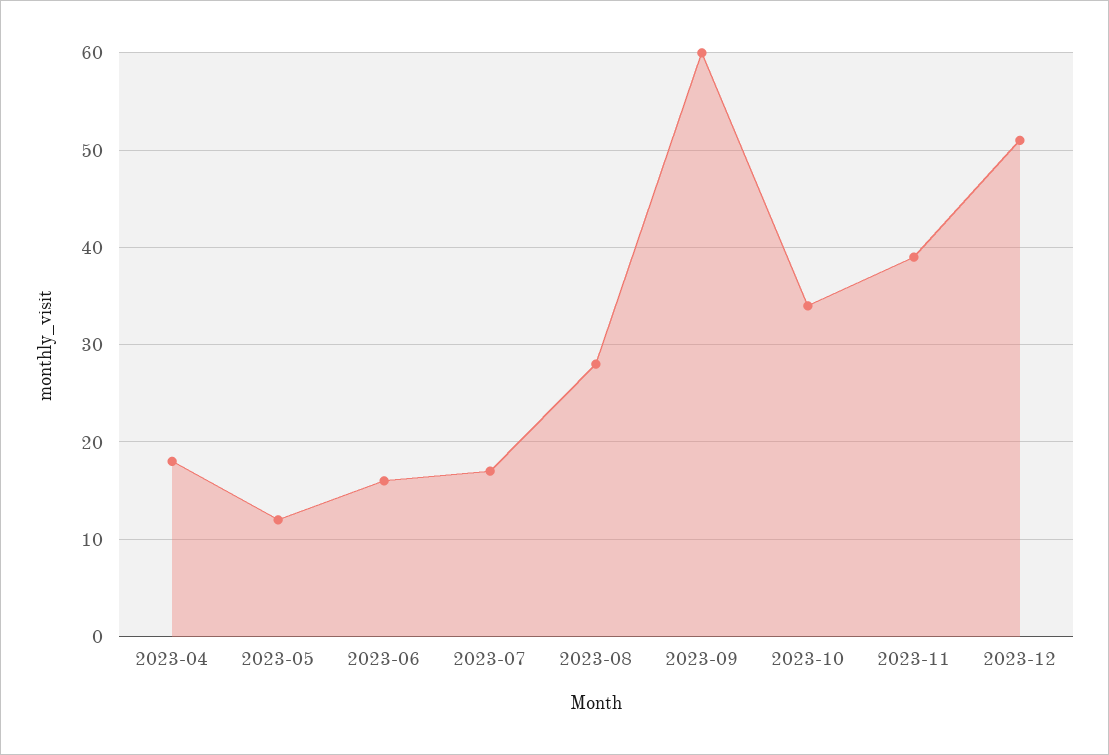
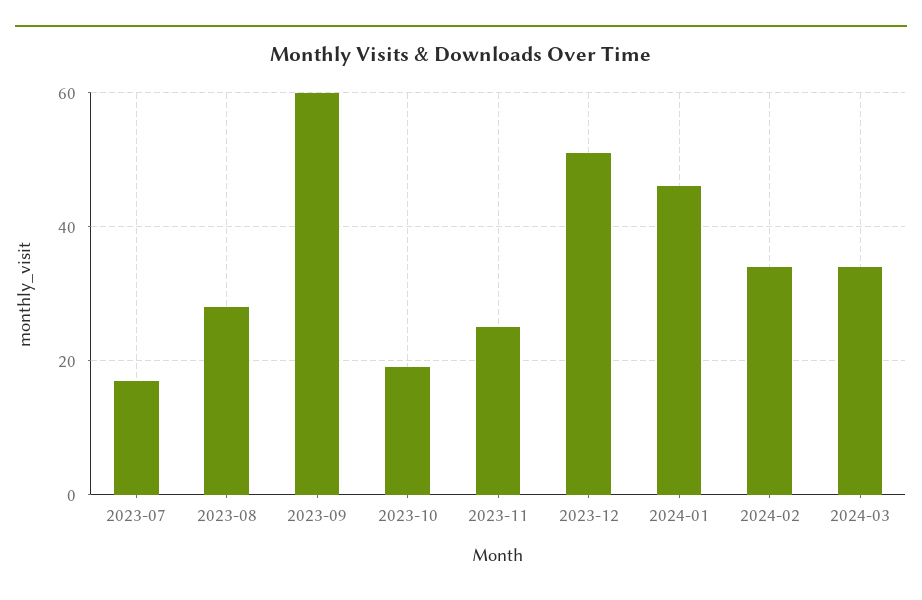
2023-04: 18 -> none
2023-05: 12 -> none
2023-06: 16 -> none
2023-10: 34 -> 20
2023-11: 39 -> 25
2024-01: none -> 45
2024-02: none -> 35
2024-03: none -> 35

